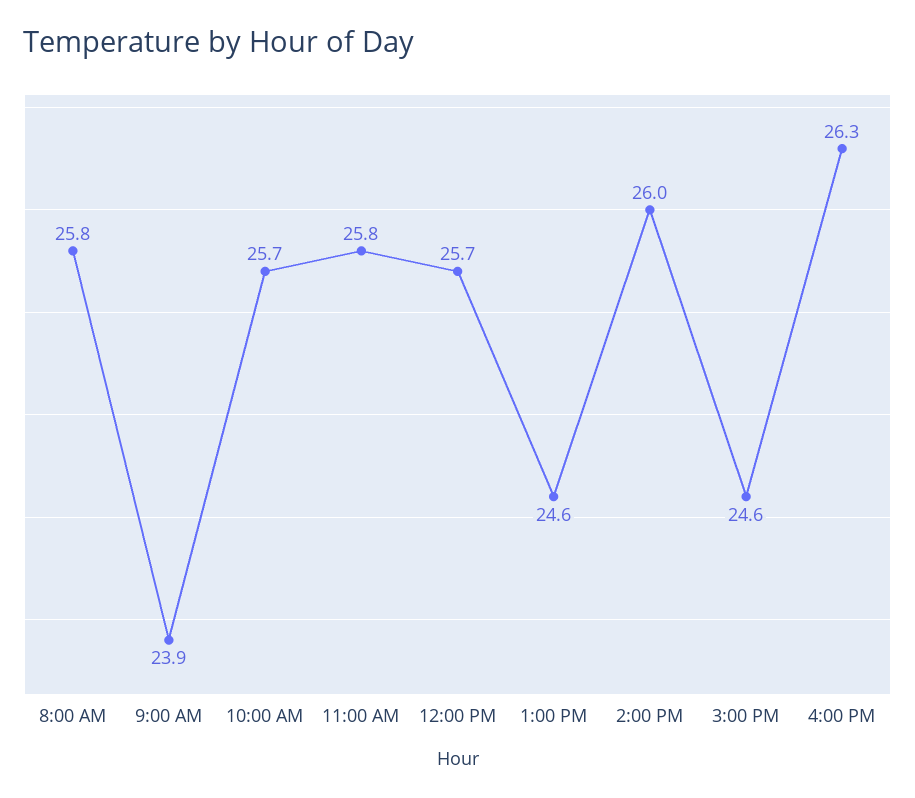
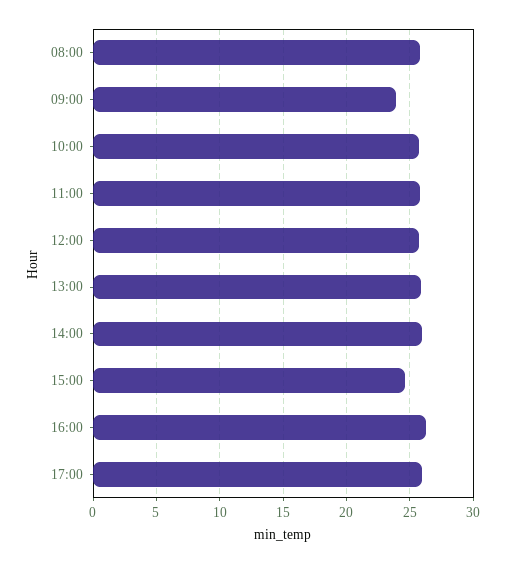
1:00 PM: 24.6 -> 26
17:00: none -> 26

